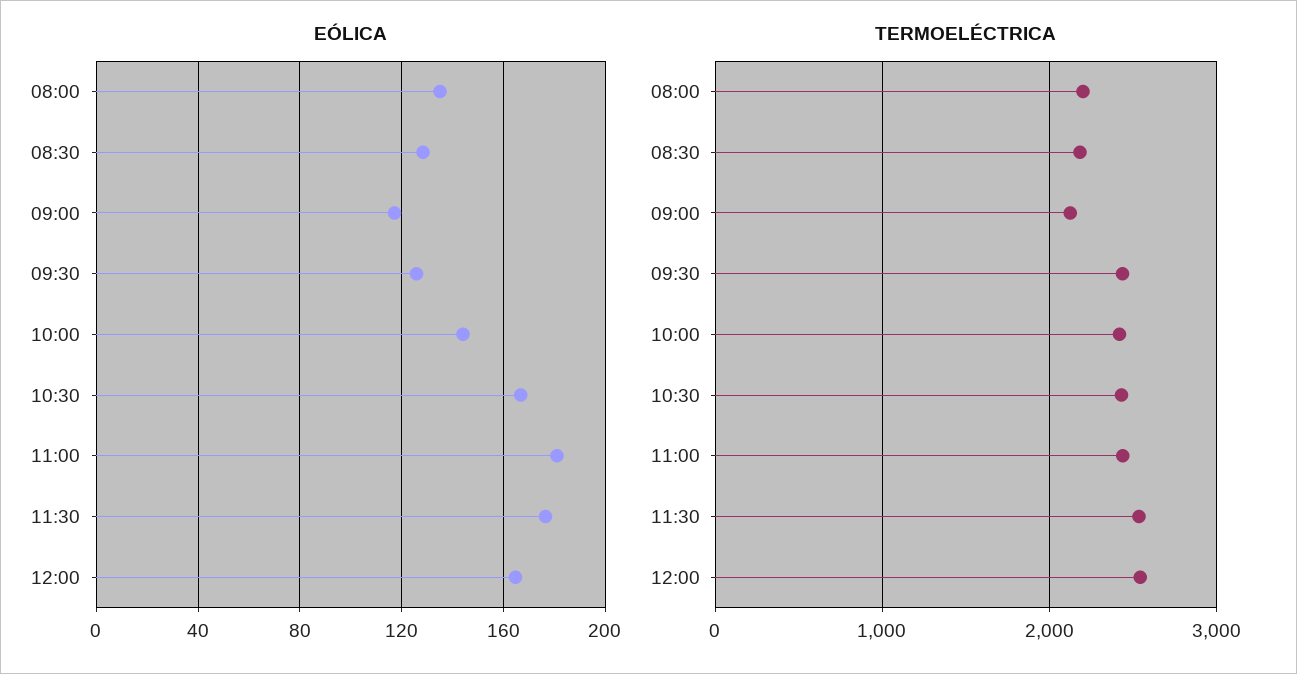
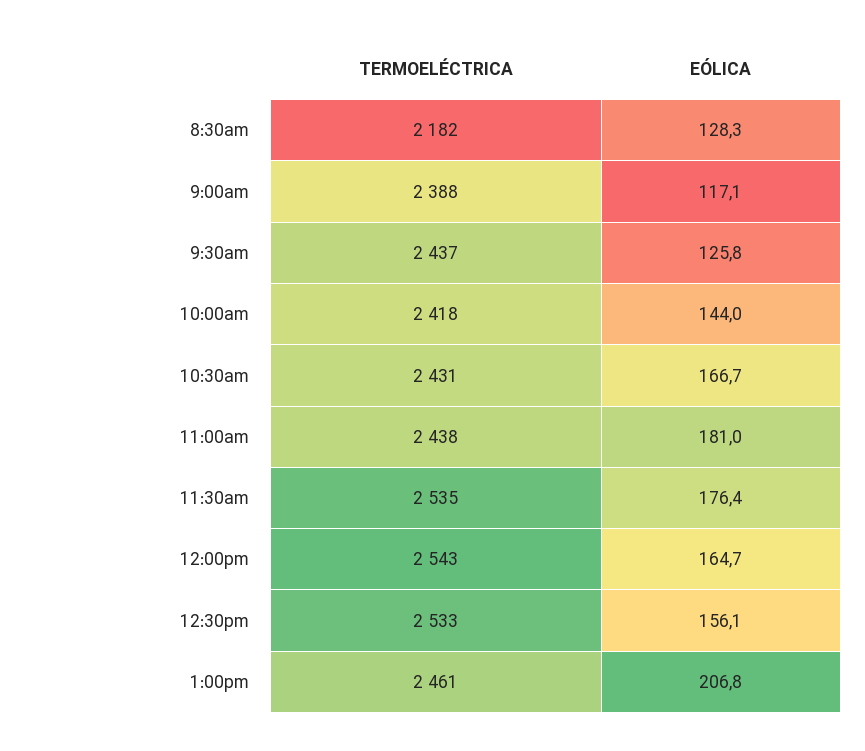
EÓLICA, 08:00: 135 -> none
TERMOELÉCTRICA, 08:00: 2200 -> none
TERMOELÉCTRICA, 09:00: 2100 -> 2388
TERMOELÉCTRICA, 12:30pm: none -> 2533
EÓLICA, 12:30pm: none -> 156.1
TERMOELÉCTRICA, 1:00pm: none -> 2461
EÓLICA, 1:00pm: none -> 206.8

